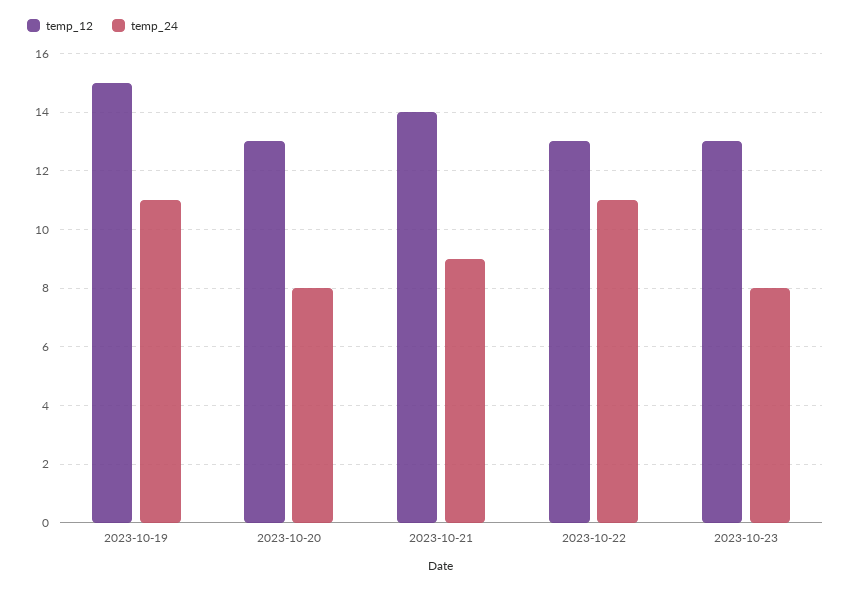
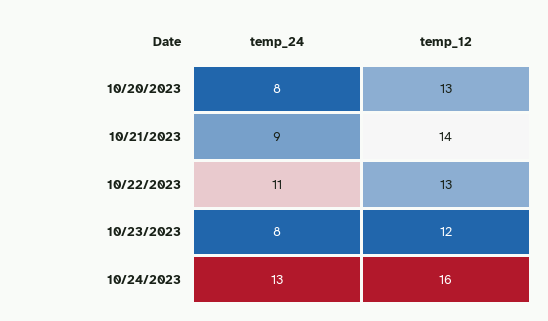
temp_12, 2023-10-19: 15 -> none
temp_24, 2023-10-19: 11 -> none
temp_12, 2023-10-23: 13 -> 12
temp_24, 10/24/2023: none -> 13
temp_12, 10/24/2023: none -> 16

